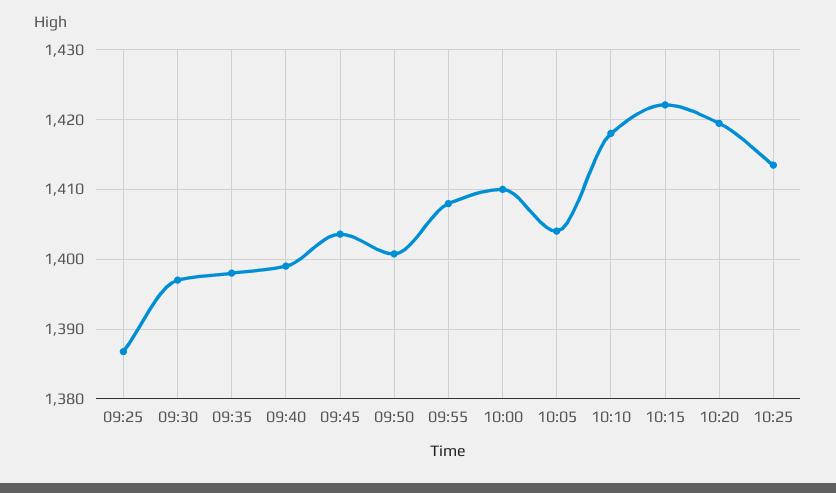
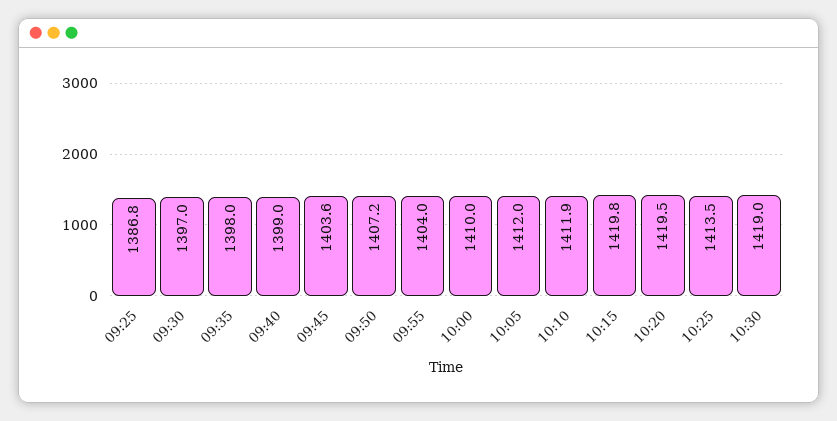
09:50: 1401 -> 1407.2
09:55: 1408 -> 1404
10:05: 1404 -> 1412
10:10: 1418 -> 1411.9
10:15: 1422 -> 1419.8
10:30: none -> 1419

